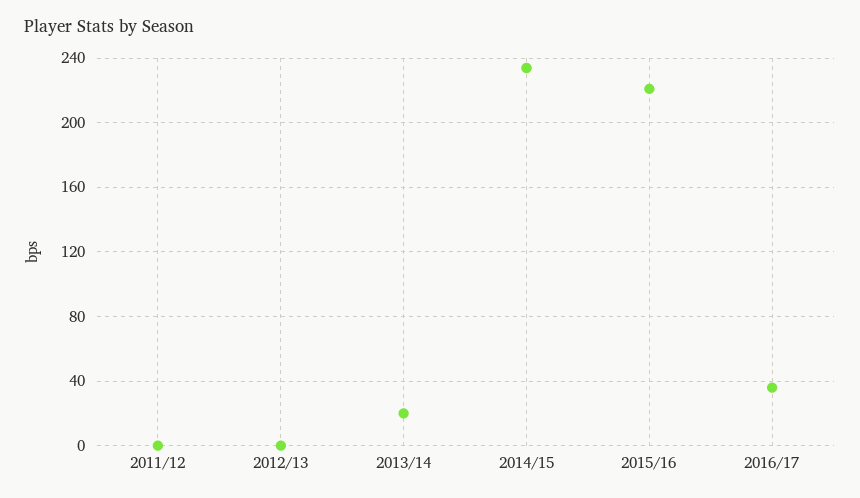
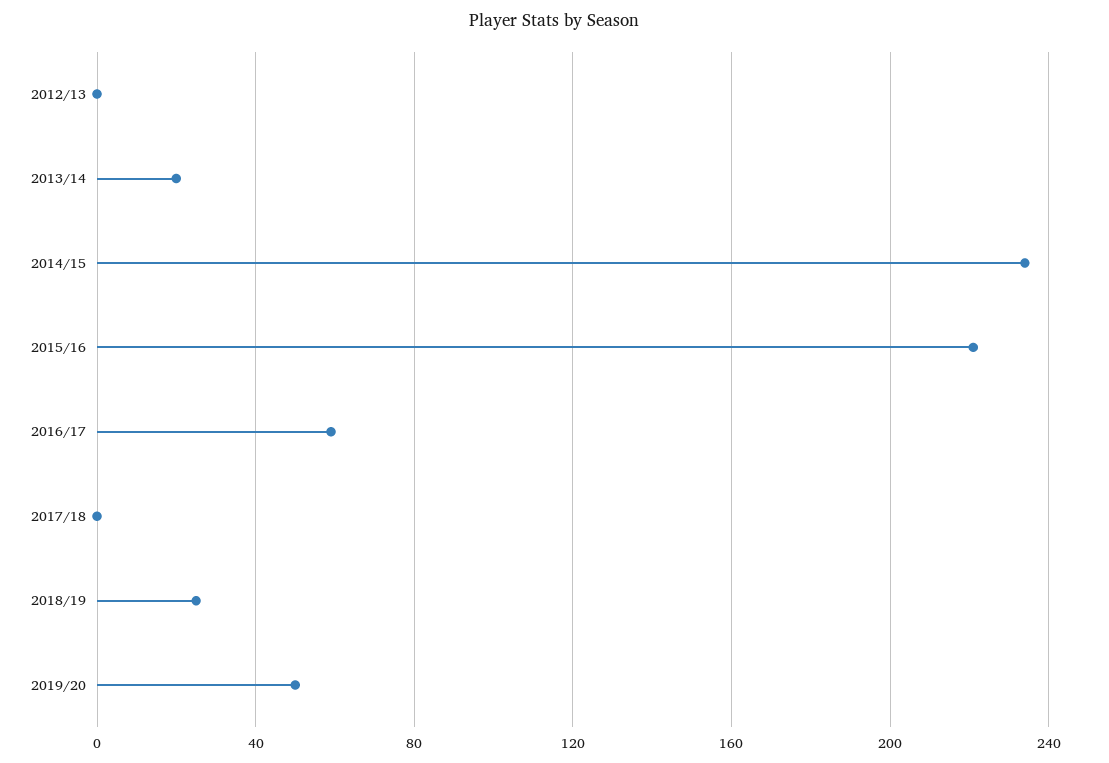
2011/12: 0 -> none
2016/17: 35 -> 60
2017/18: none -> 0
2018/19: none -> 25
2019/20: none -> 50

